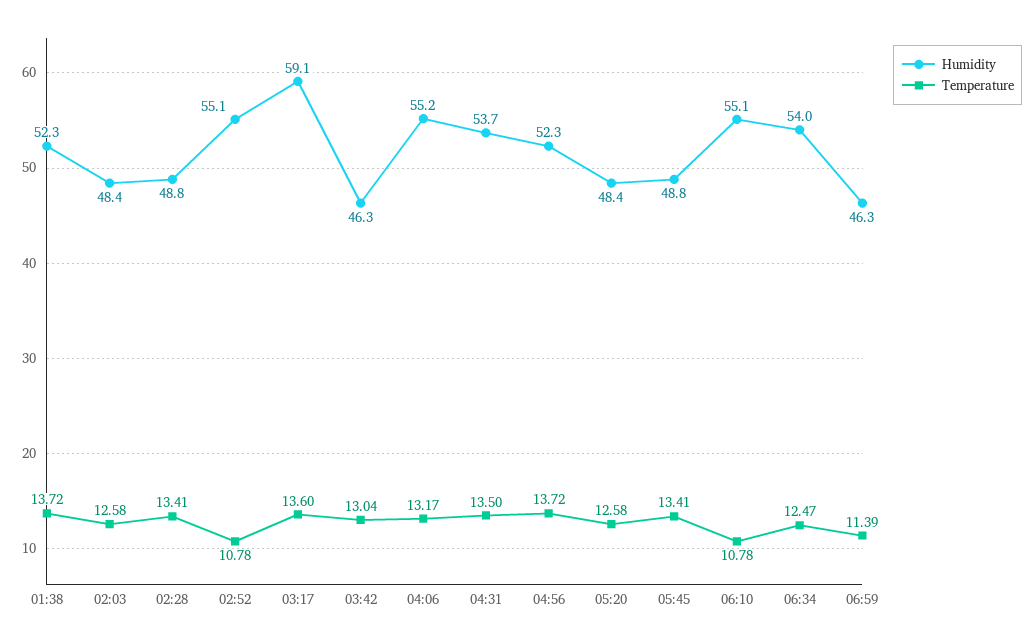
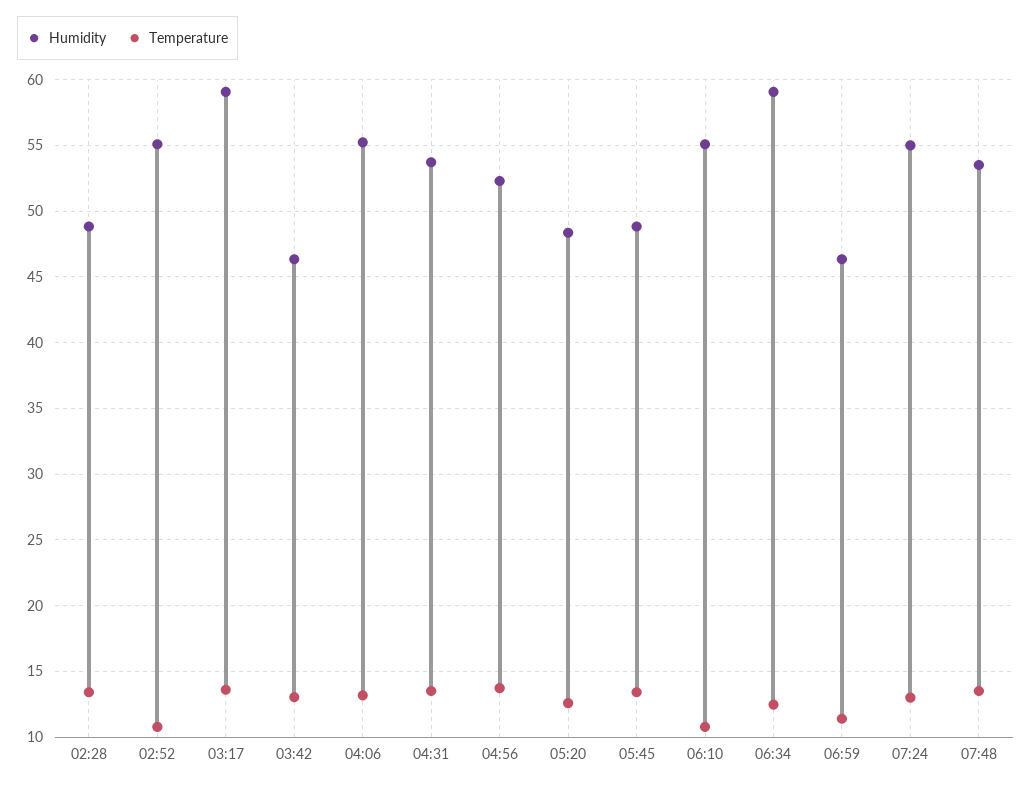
Humidity, 01:38: 52.3 -> none
Temperature, 01:38: 13.72 -> none
Humidity, 02:03: 48.4 -> none
Temperature, 02:03: 12.58 -> none
Humidity, 06:34: 54 -> 59
Humidity, 07:24: none -> 55
Temperature, 07:24: none -> 13
Humidity, 07:48: none -> 53.5
Temperature, 07:48: none -> 13.5

